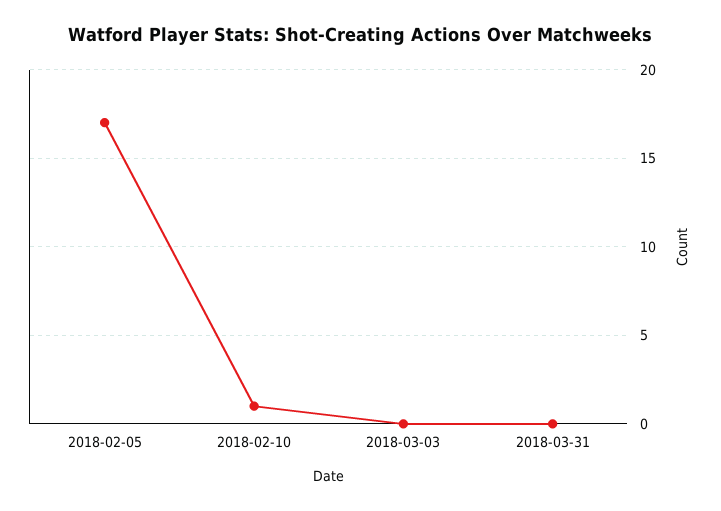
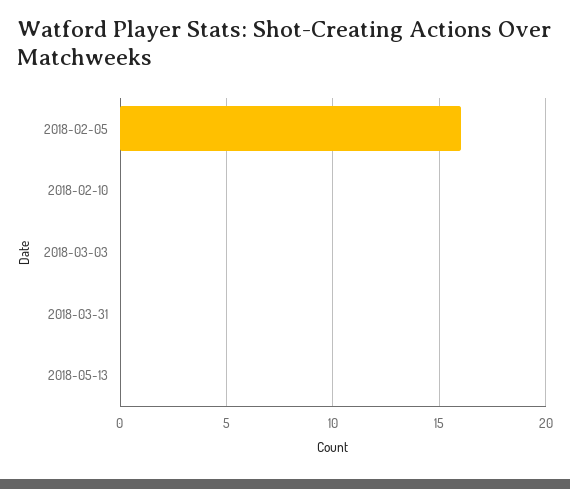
2018-02-05: 17 -> 16
2018-02-10: 1 -> 0
2018-05-13: none -> 0

